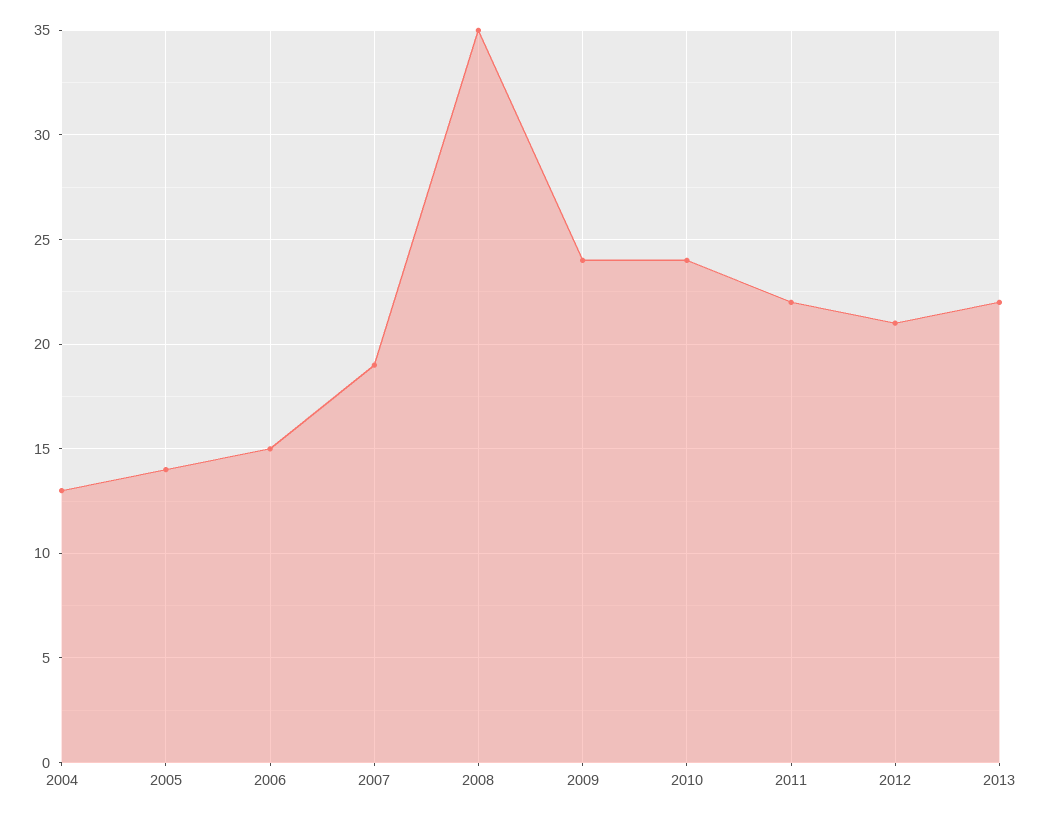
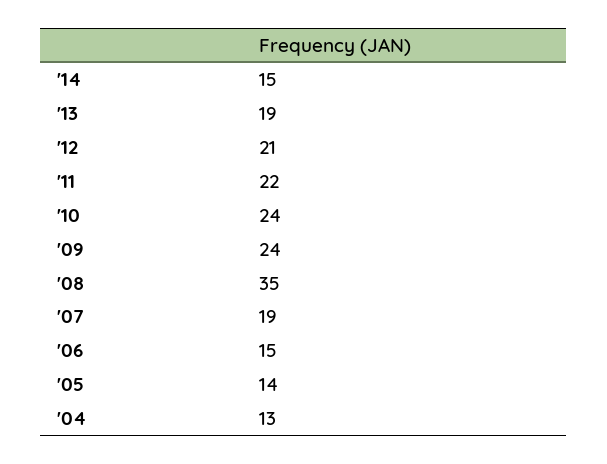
2013: 22 -> 19
'14: none -> 15

